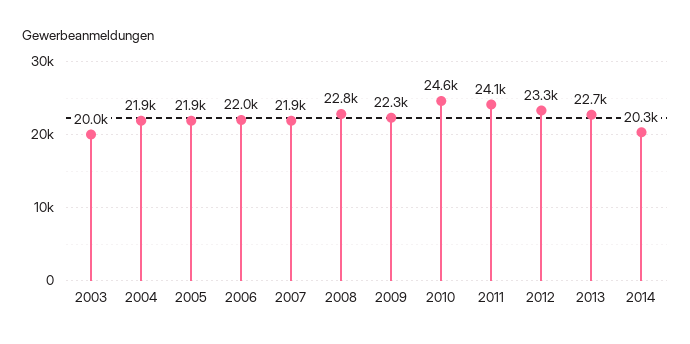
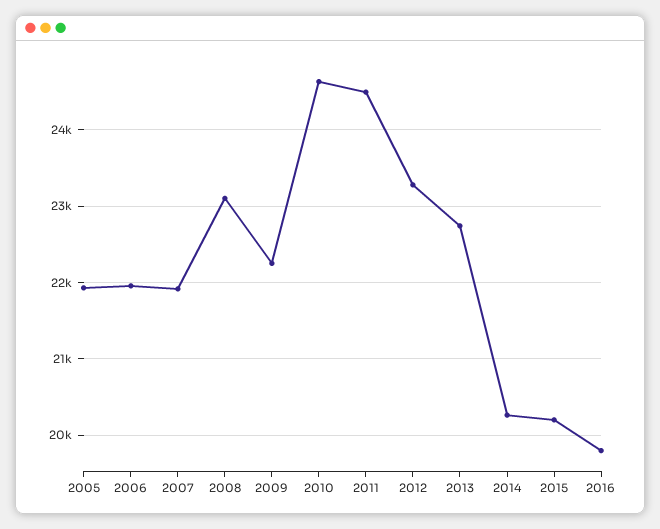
2003: 20000 -> none
2004: 21900 -> none
2008: 22800 -> 23100
2011: 24100 -> 24500
2015: none -> 20200
2016: none -> 19800

